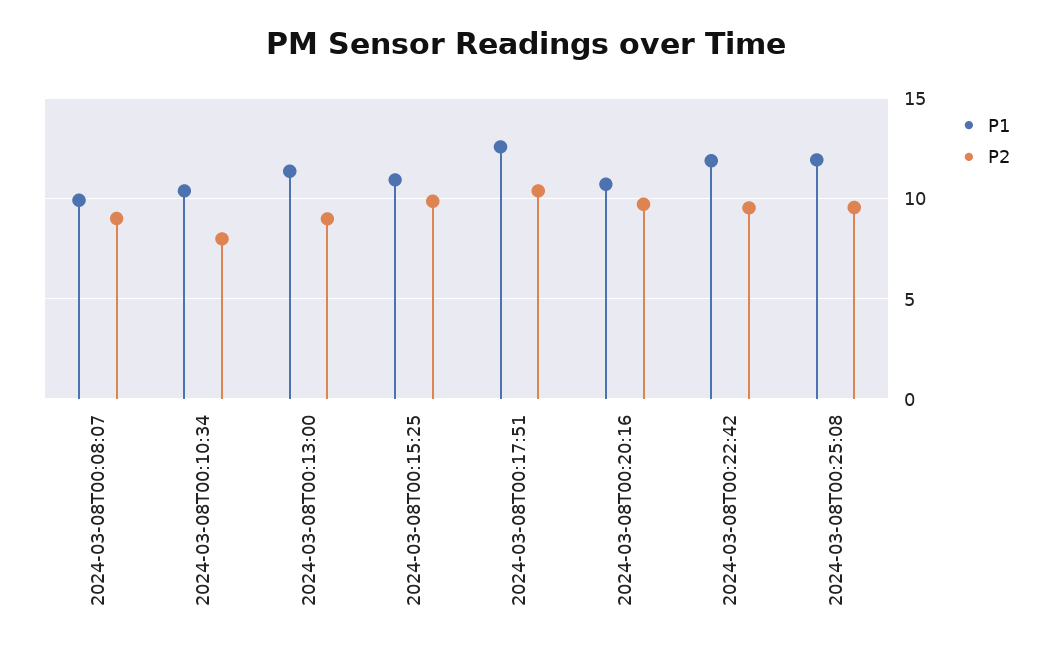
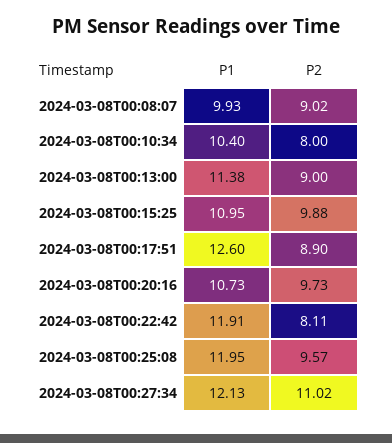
P2, 2024-03-08T00:17:51: 10.5 -> 8.9
P2, 2024-03-08T00:22:42: 9.5 -> 8.11
P1, 2024-03-08T00:27:34: none -> 12.13
P2, 2024-03-08T00:27:34: none -> 11.02

